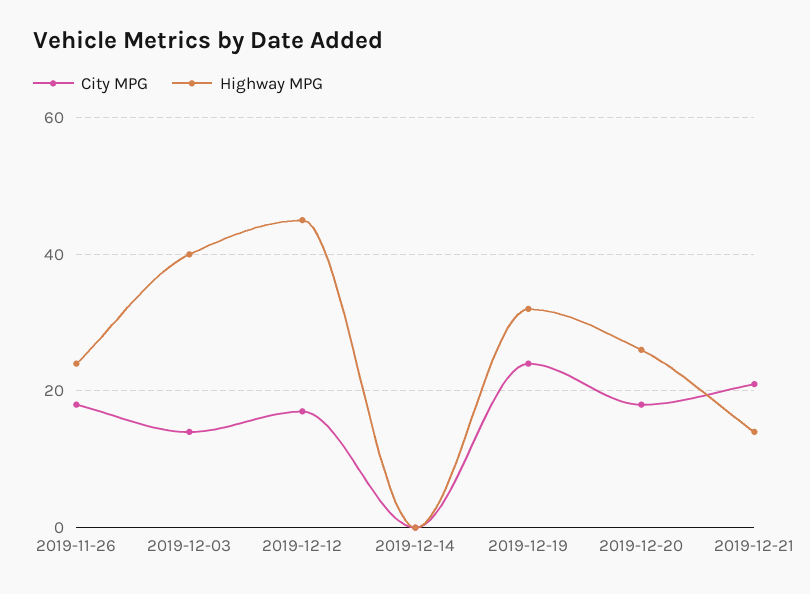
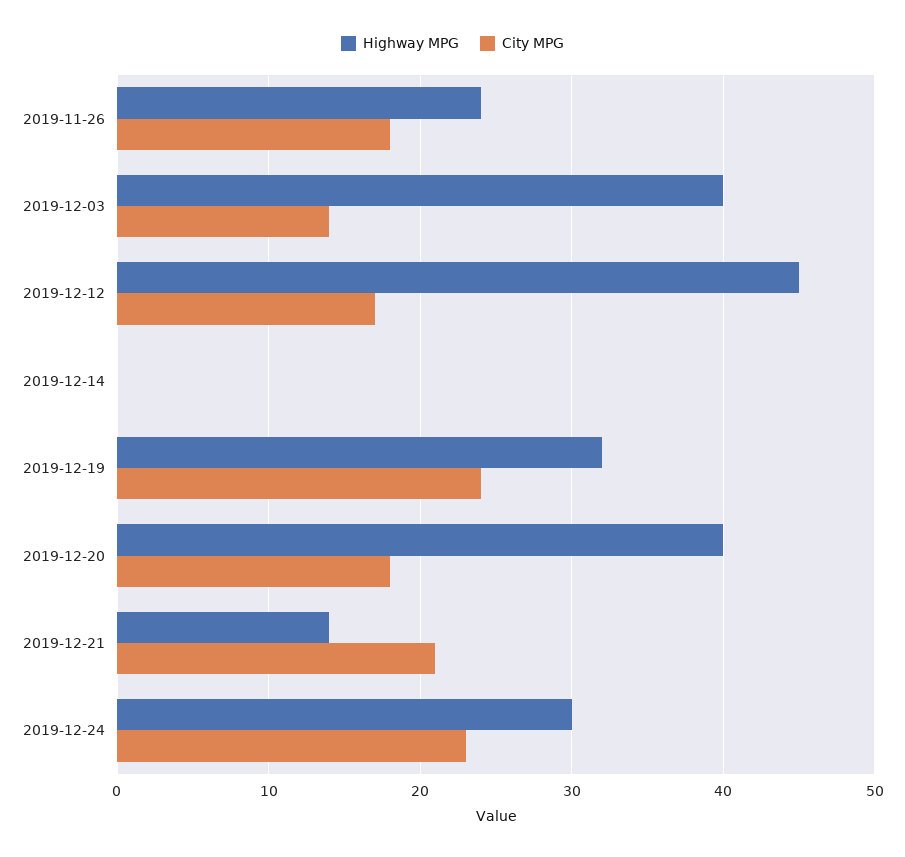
Highway MPG, 2019-12-20: 25 -> 40
Highway MPG, 2019-12-24: none -> 30
City MPG, 2019-12-24: none -> 23

